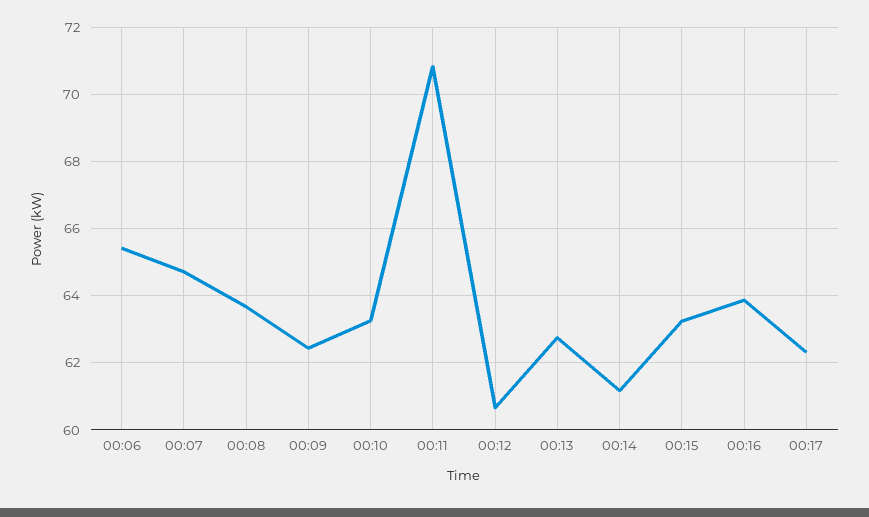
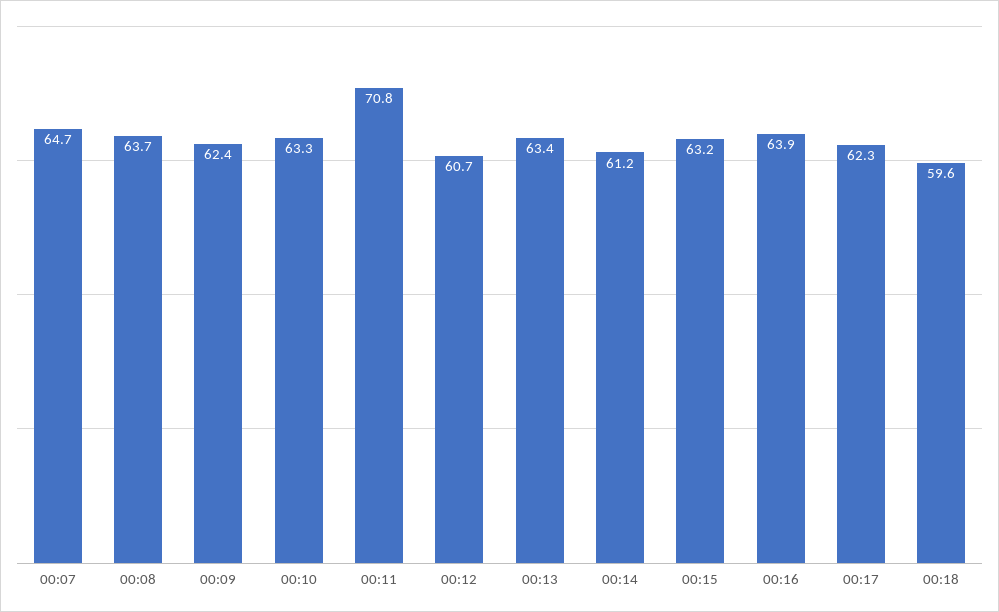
00:06: 65.4 -> none
00:13: 62.8 -> 63.4
00:18: none -> 59.6

